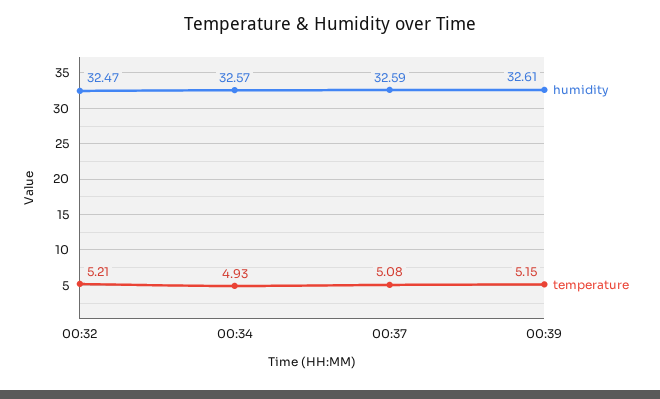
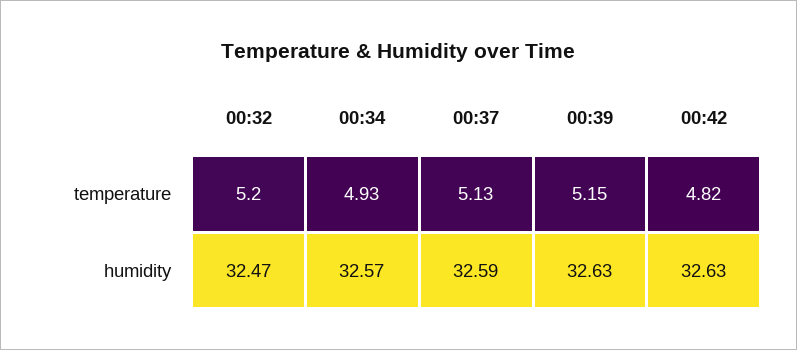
temperature, 00:32: 5.21 -> 5.2
temperature, 00:37: 5.08 -> 5.13
humidity, 00:39: 32.61 -> 32.63
temperature, 00:42: none -> 4.82
humidity, 00:42: none -> 32.63

